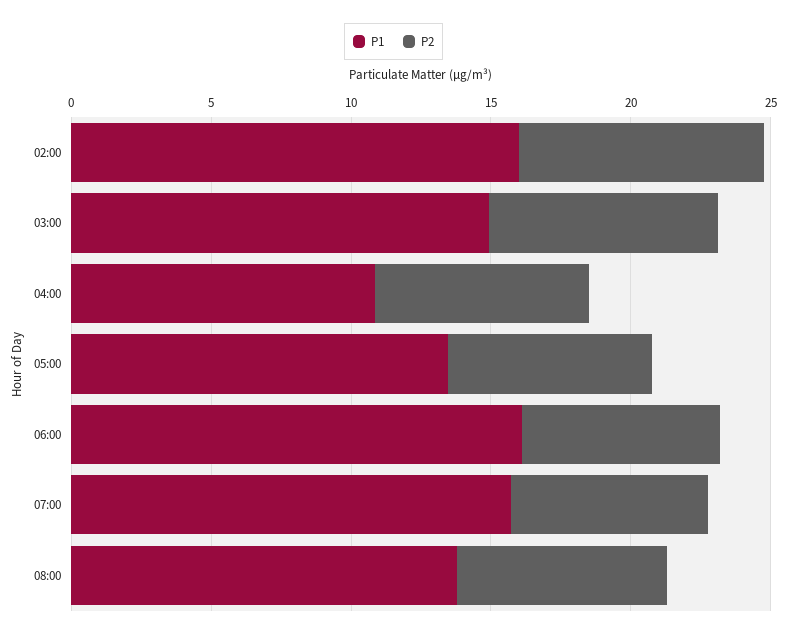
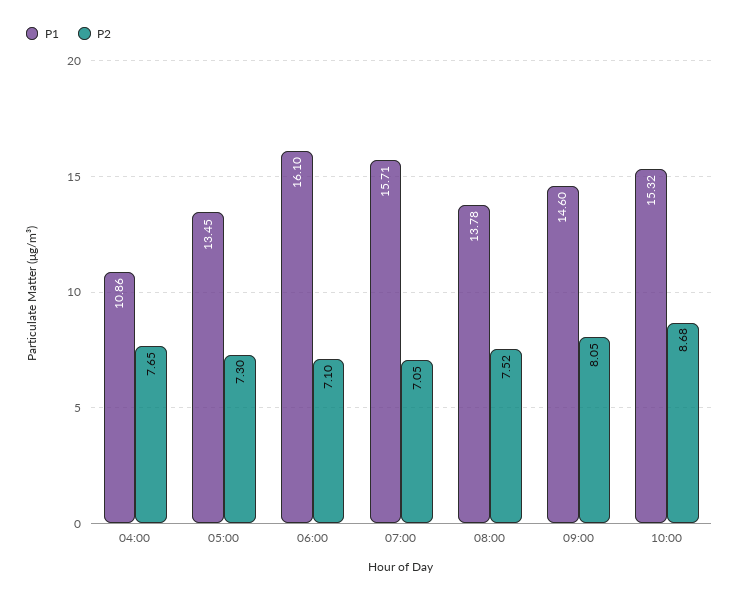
P1, 02:00: 16 -> none
P2, 02:00: 9 -> none
P1, 03:00: 15 -> none
P2, 03:00: 8 -> none
P1, 09:00: none -> 14.6
P2, 09:00: none -> 8.05
P1, 10:00: none -> 15.32
P2, 10:00: none -> 8.68

